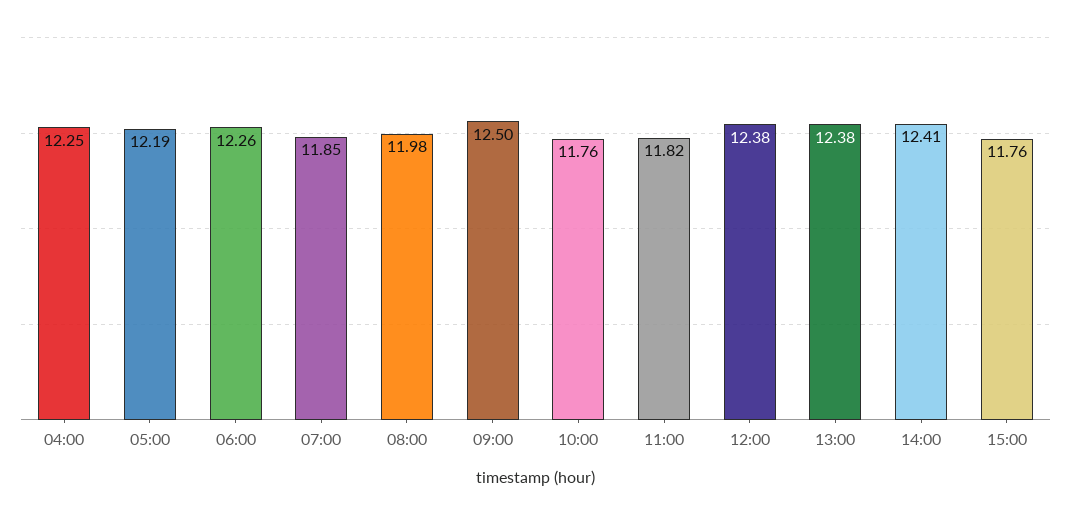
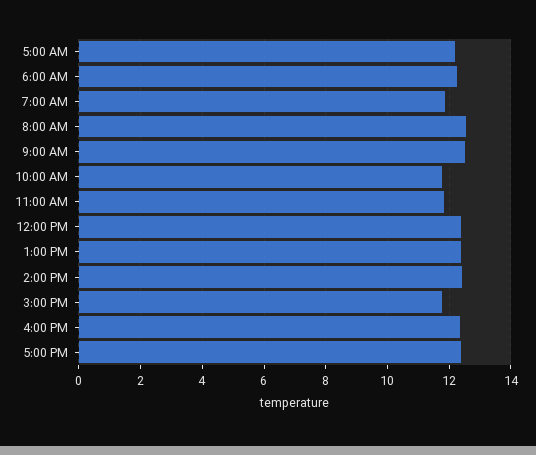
04:00: 12.25 -> none
08:00: 11.98 -> 12.6
4:00 PM: none -> 12.4
5:00 PM: none -> 12.4

